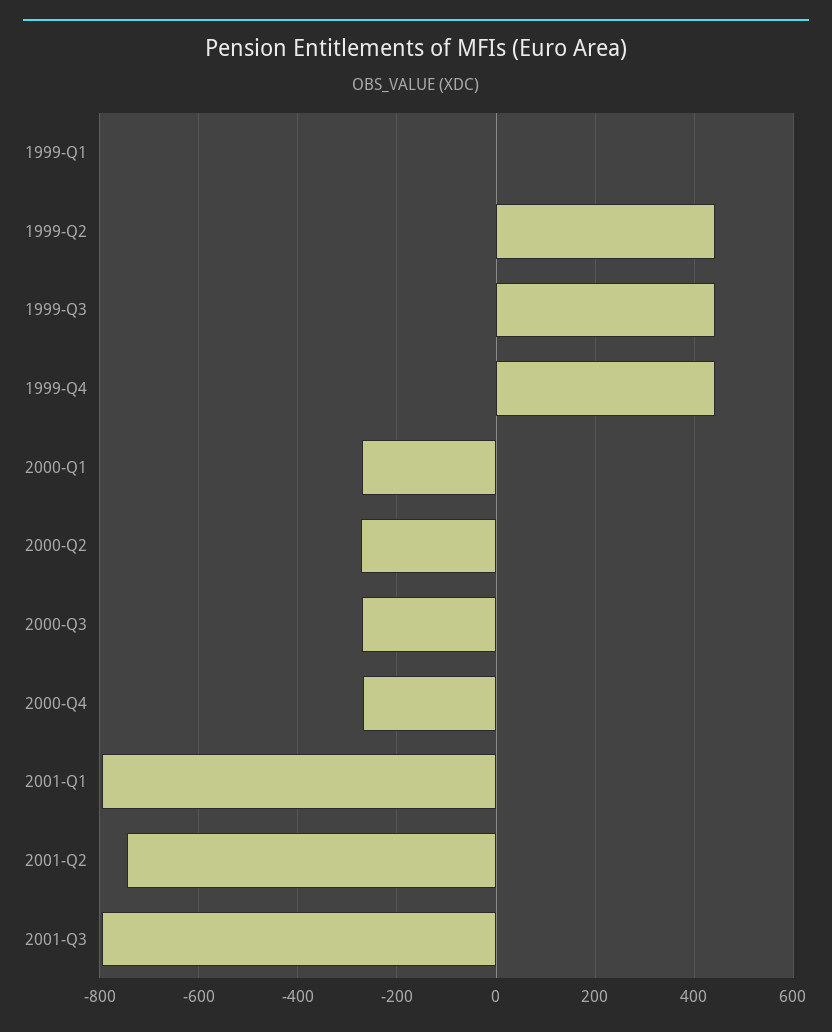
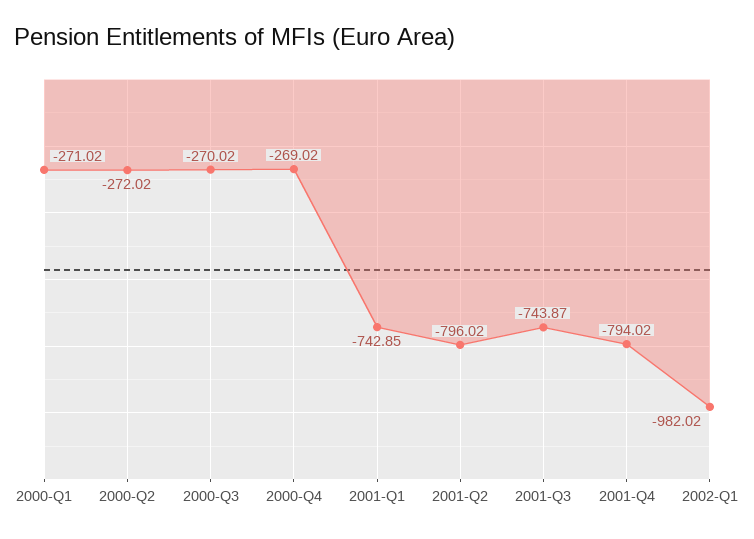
1999-Q1: 0 -> none
1999-Q2: 440 -> none
1999-Q3: 440 -> none
1999-Q4: 440 -> none
2001-Q1: -800 -> -742.85
2001-Q2: -740 -> -796.02
2001-Q3: -800 -> -743.87
2001-Q4: none -> -794.02
2002-Q1: none -> -982.02

